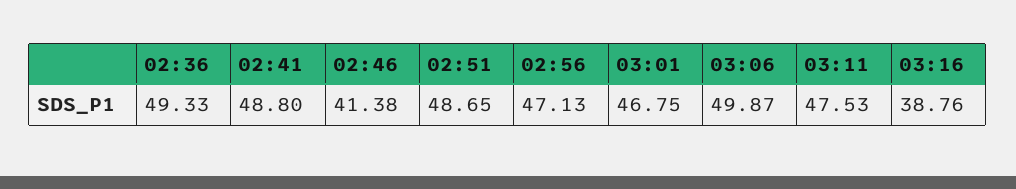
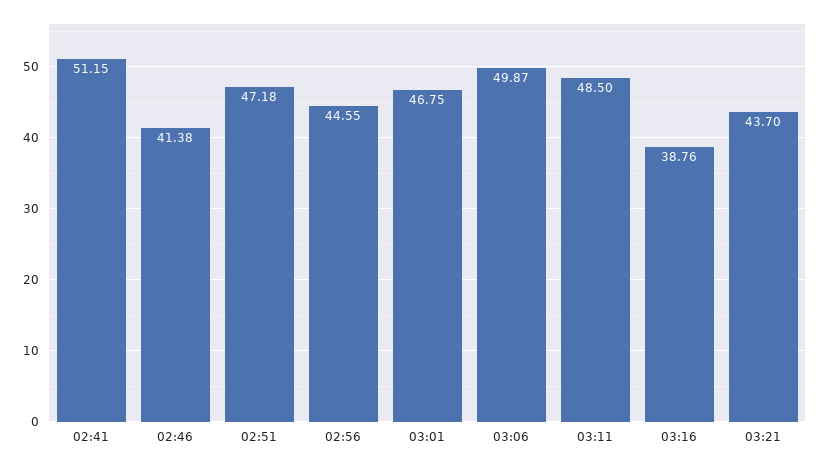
02:36: 49.33 -> none
02:41: 48.8 -> 51.15
02:51: 48.65 -> 47.18
02:56: 47.13 -> 44.55
03:11: 47.53 -> 48.5
03:21: none -> 43.7

